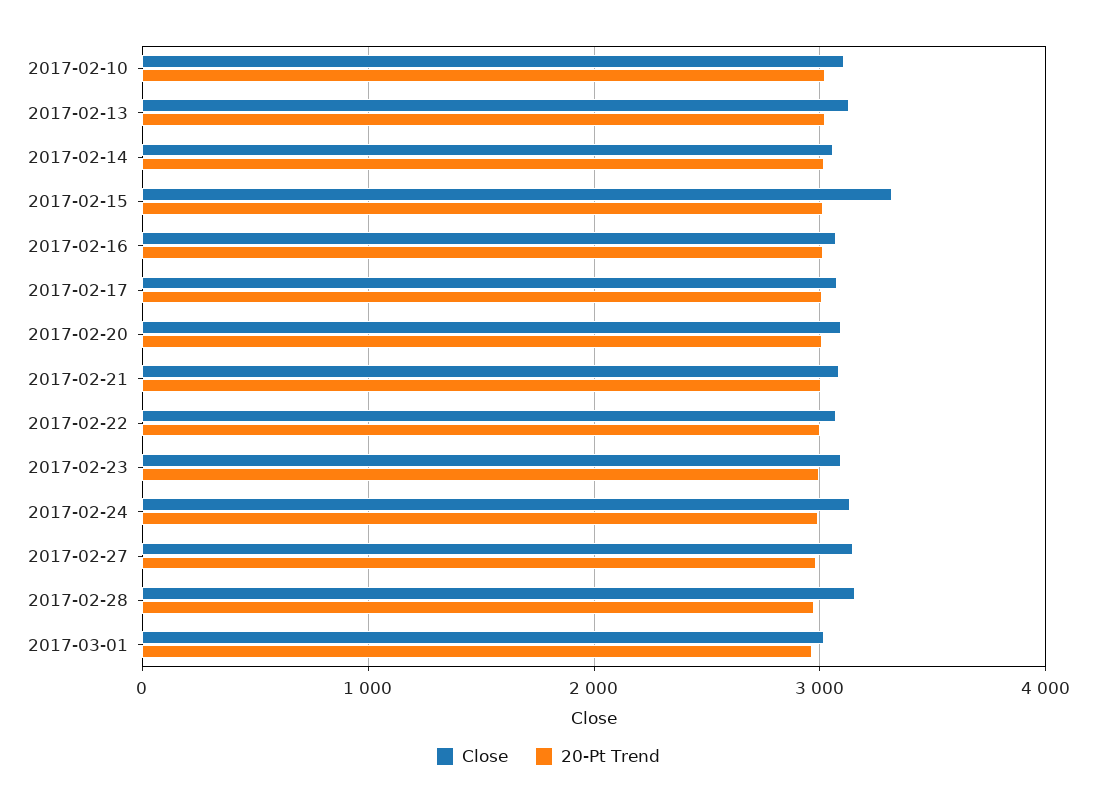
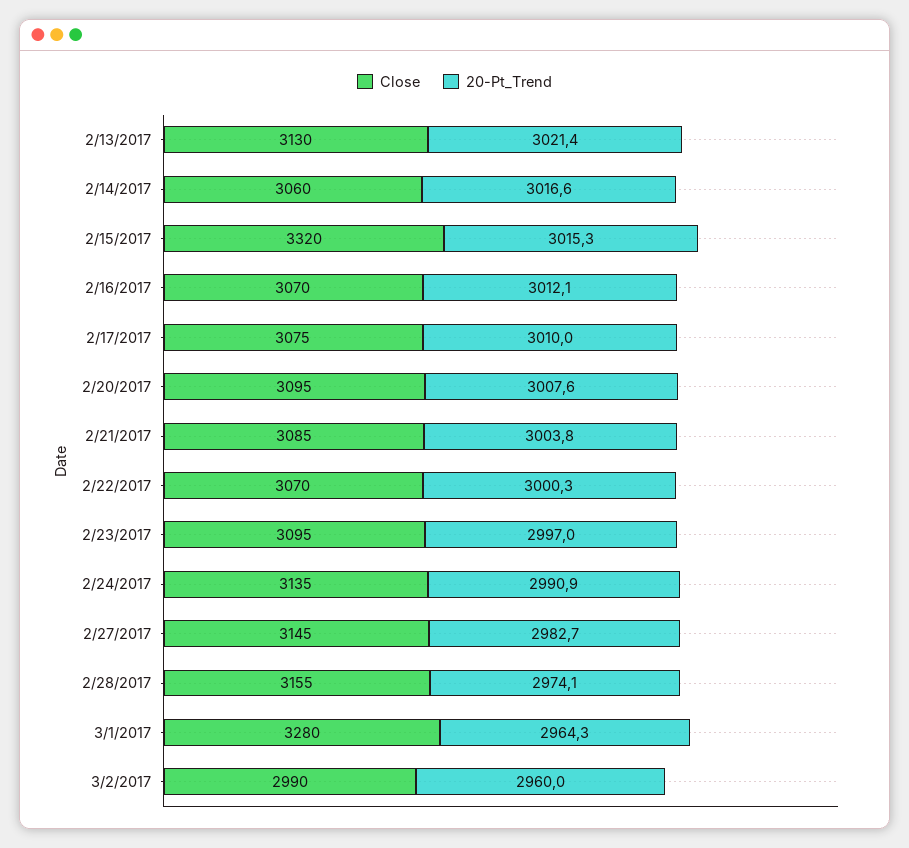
Close, 2017-02-10: 3100 -> none
20-Pt Trend, 2017-02-10: 3000 -> none
Close, 2017-03-01: 3000 -> 3280
Close, 3/2/2017: none -> 2990
20-Pt Trend, 3/2/2017: none -> 2960

